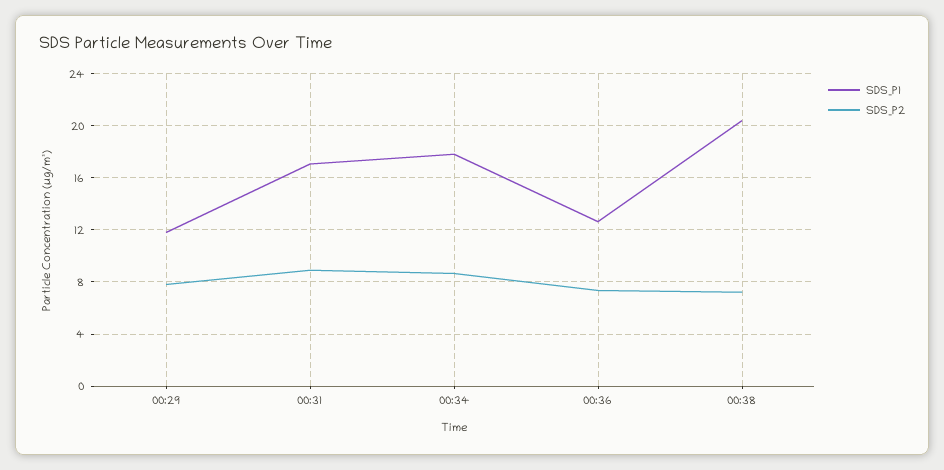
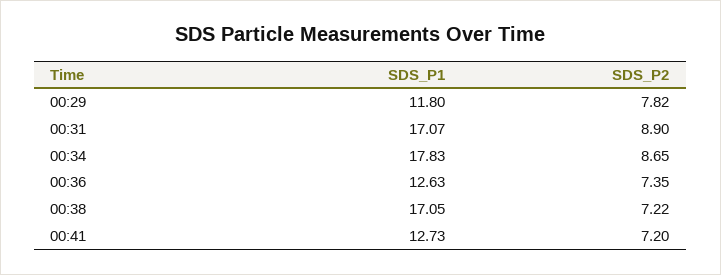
SDS_P1, 00:38: 20.5 -> 17.05
SDS_P1, 00:41: none -> 12.73
SDS_P2, 00:41: none -> 7.2

